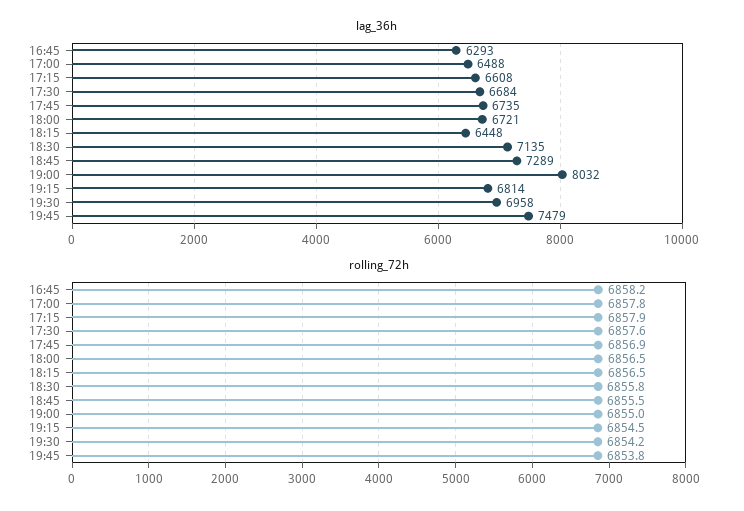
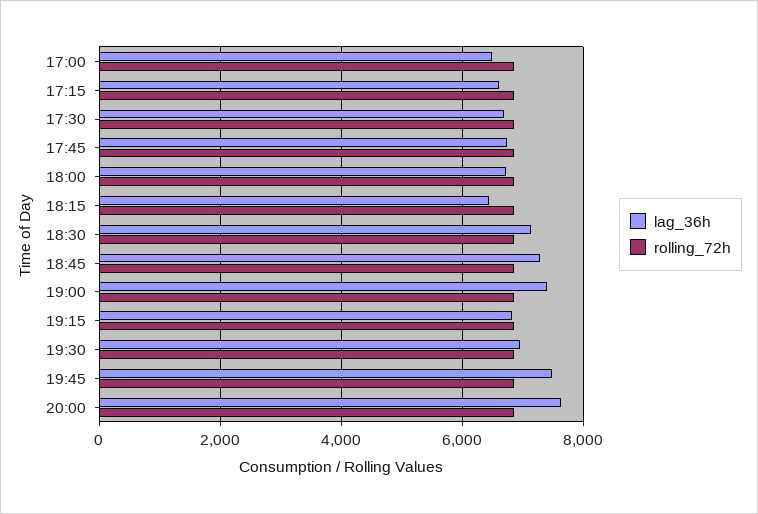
lag_36h, 16:45: 6293 -> none
lag_36h, 19:00: 8032 -> 7400
rolling_72h, 16:45: 6858.2 -> none
lag_36h, 20:00: none -> 7600
rolling_72h, 20:00: none -> 6800

